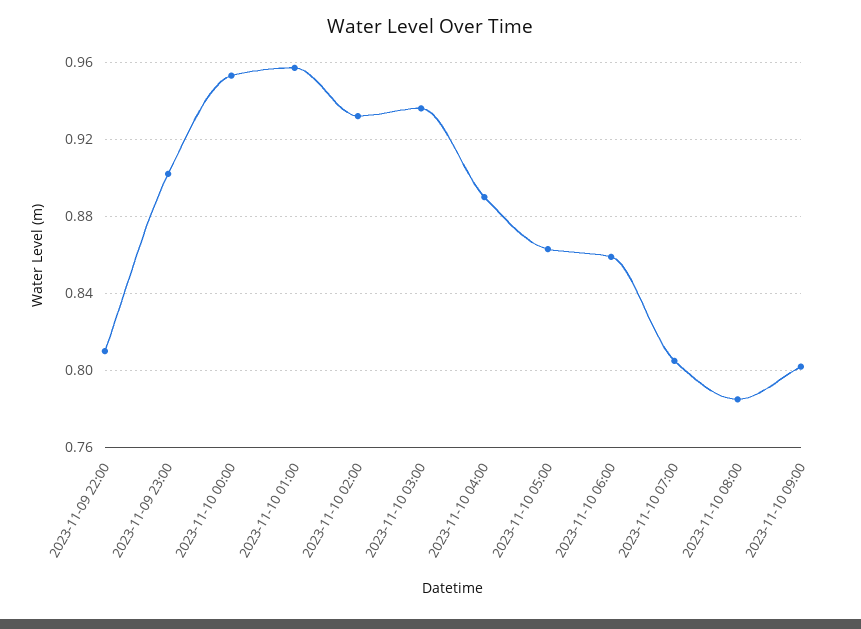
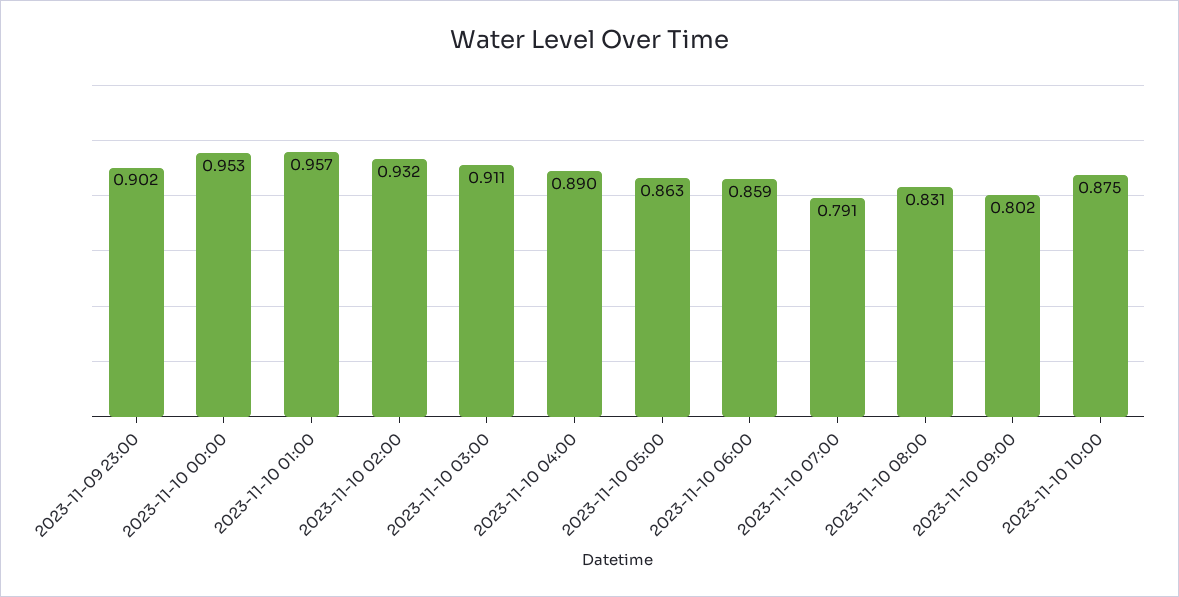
2023-11-09 22:00: 0.81 -> none
2023-11-10 03:00: 0.935 -> 0.911
2023-11-10 07:00: 0.805 -> 0.791
2023-11-10 08:00: 0.785 -> 0.831
2023-11-10 10:00: none -> 0.875

